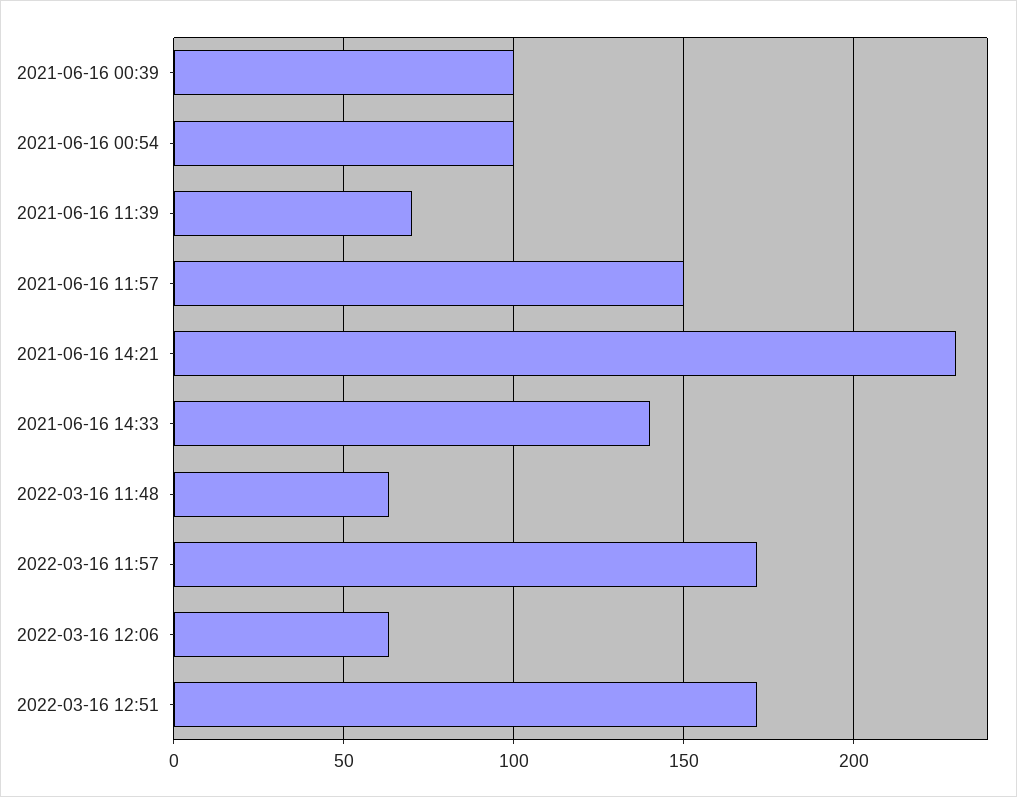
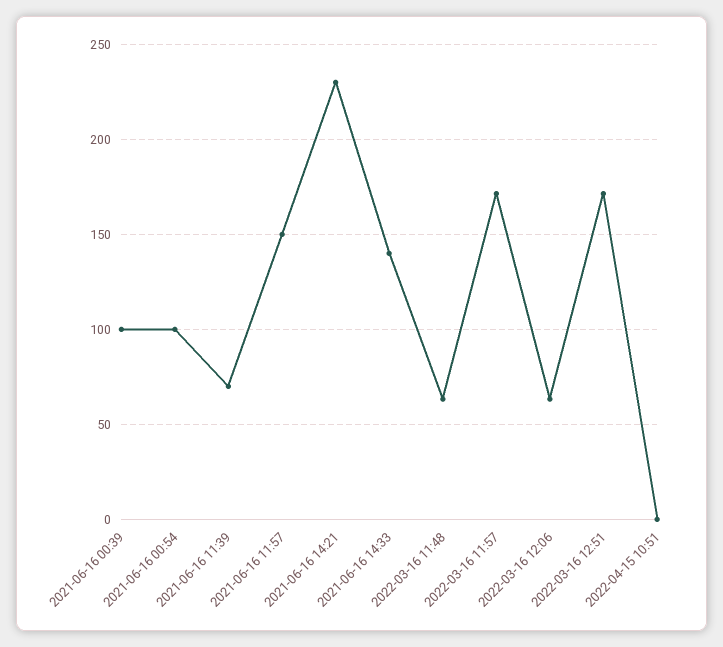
2022-04-15 10:51: none -> 0

